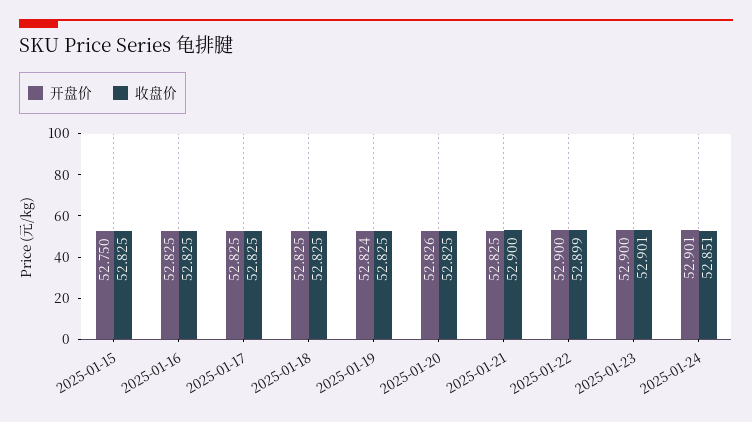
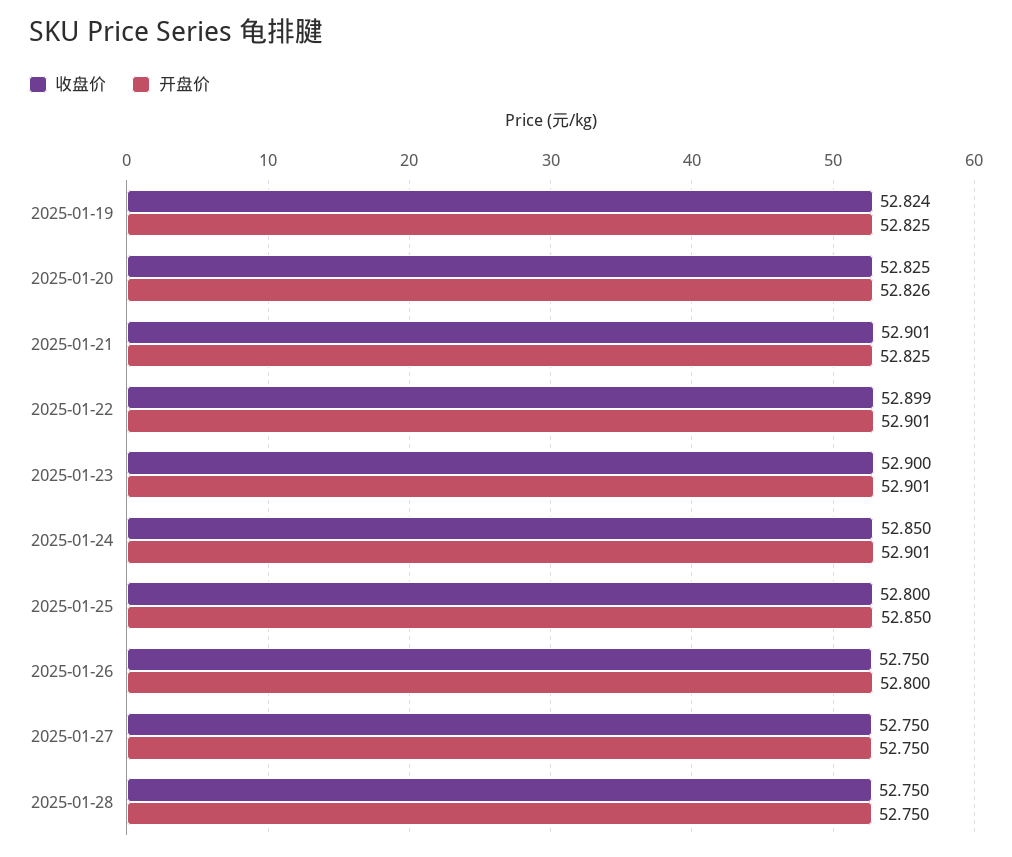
开盘价, 2025-01-15: 52.75 -> none
收盘价, 2025-01-15: 52.825 -> none
开盘价, 2025-01-16: 52.825 -> none
收盘价, 2025-01-16: 52.825 -> none
开盘价, 2025-01-17: 52.825 -> none
收盘价, 2025-01-17: 52.825 -> none
开盘价, 2025-01-18: 52.825 -> none
收盘价, 2025-01-18: 52.825 -> none
开盘价, 2025-01-19: 52.824 -> 52.825
收盘价, 2025-01-19: 52.825 -> 52.824
收盘价, 2025-01-21: 52.9 -> 52.901
开盘价, 2025-01-22: 52.9 -> 52.901
开盘价, 2025-01-23: 52.9 -> 52.901
收盘价, 2025-01-23: 52.901 -> 52.9
收盘价, 2025-01-24: 52.851 -> 52.85
收盘价, 2025-01-25: none -> 52.8
开盘价, 2025-01-25: none -> 52.85
收盘价, 2025-01-26: none -> 52.75
开盘价, 2025-01-26: none -> 52.8
收盘价, 2025-01-27: none -> 52.75
开盘价, 2025-01-27: none -> 52.75
收盘价, 2025-01-28: none -> 52.75
开盘价, 2025-01-28: none -> 52.75

